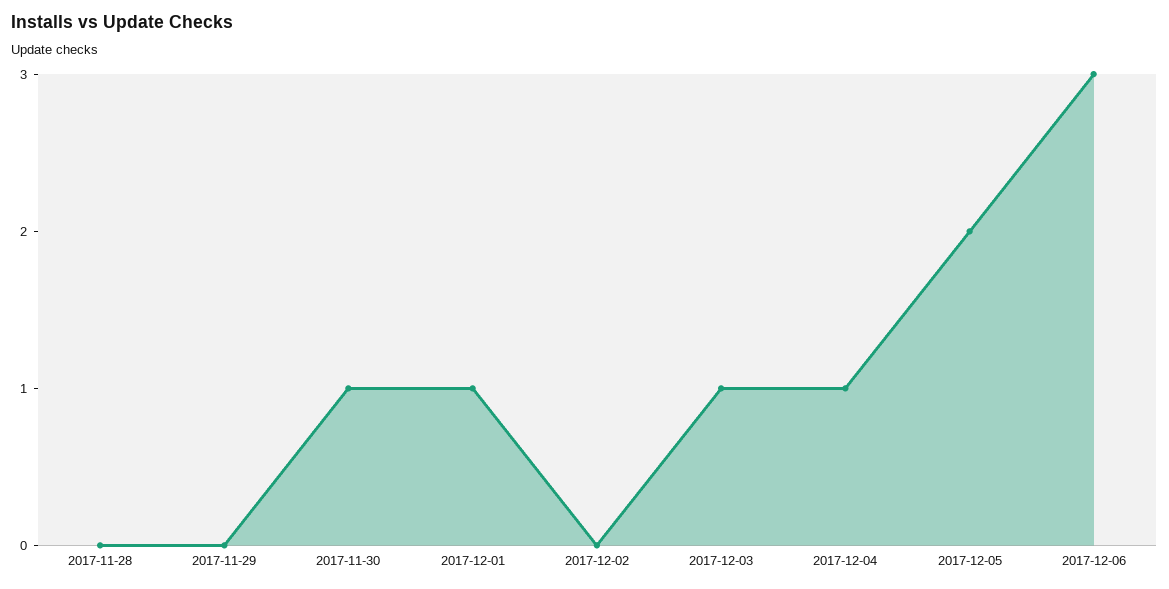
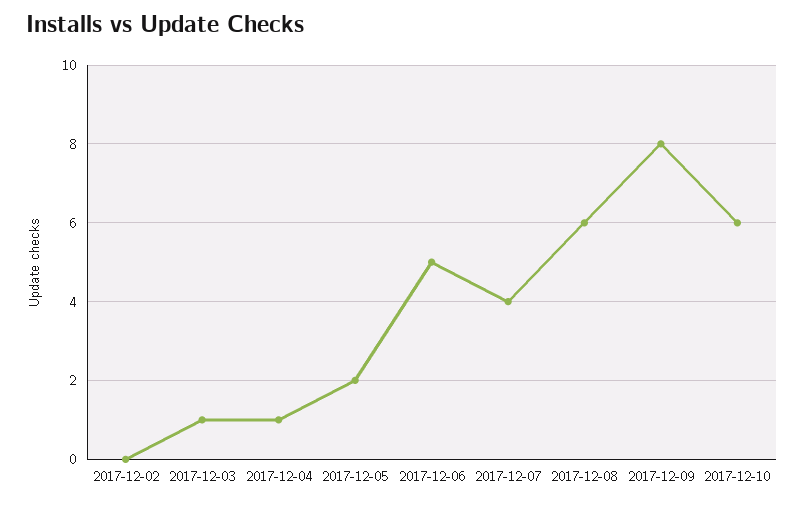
2017-11-28: 0 -> none
2017-11-29: 0 -> none
2017-11-30: 1 -> none
2017-12-01: 1 -> none
2017-12-06: 3 -> 5
2017-12-07: none -> 4
2017-12-08: none -> 6
2017-12-09: none -> 8
2017-12-10: none -> 6

